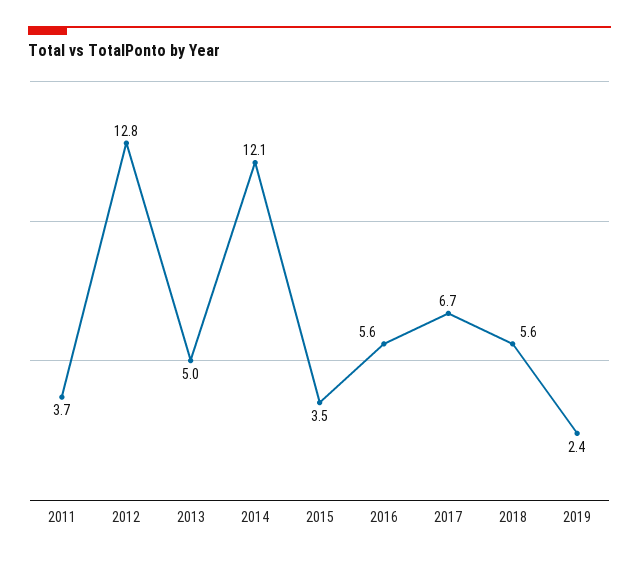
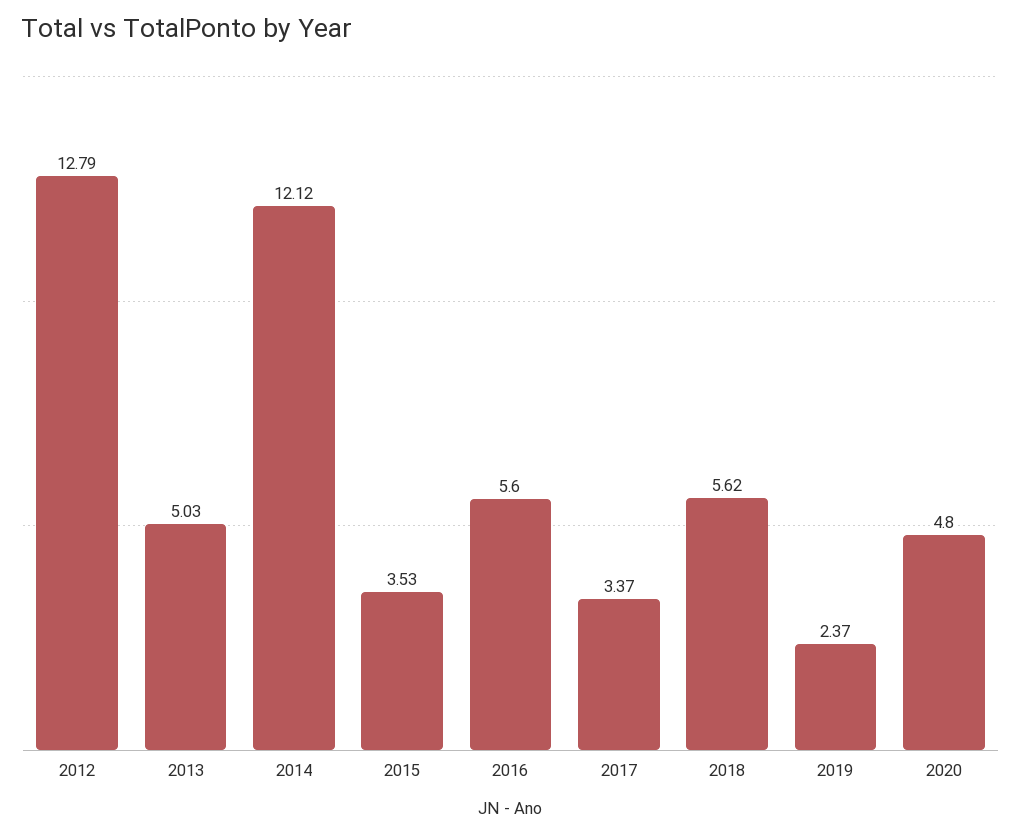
2011: 3.7 -> none
2017: 6.7 -> 3.37
2020: none -> 4.8

